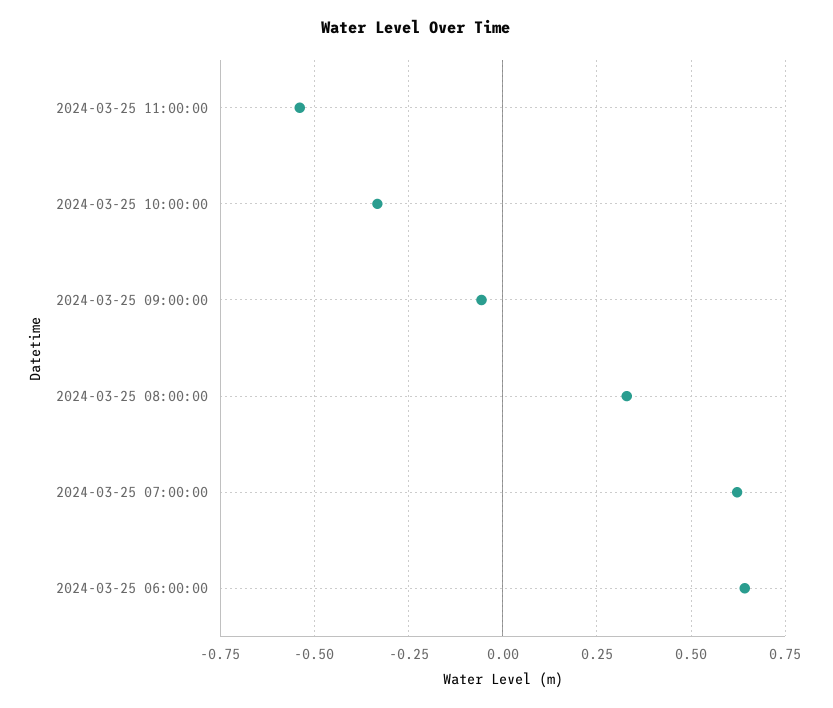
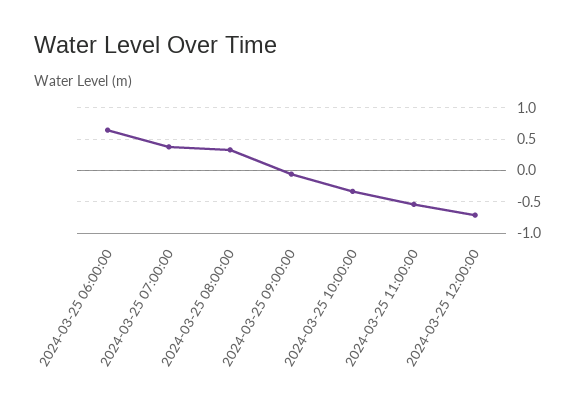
2024-03-25 07:00:00: 0.625 -> 0.4
2024-03-25 12:00:00: none -> -0.7

